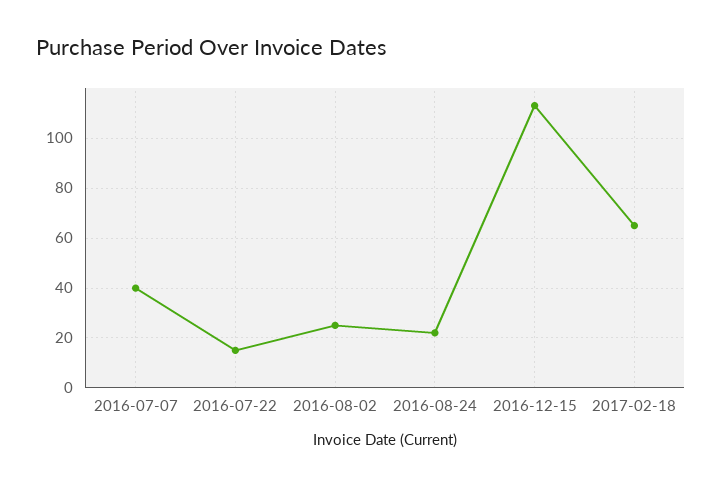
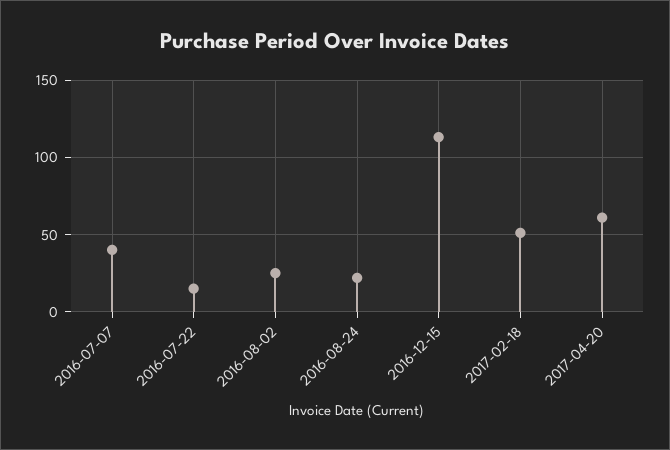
2017-02-18: 65 -> 50
2017-04-20: none -> 60

